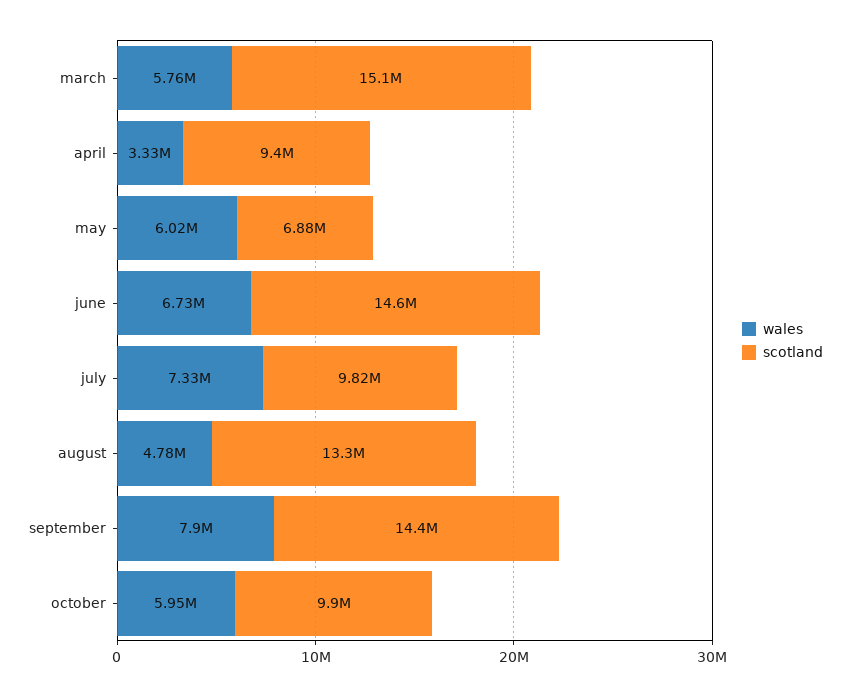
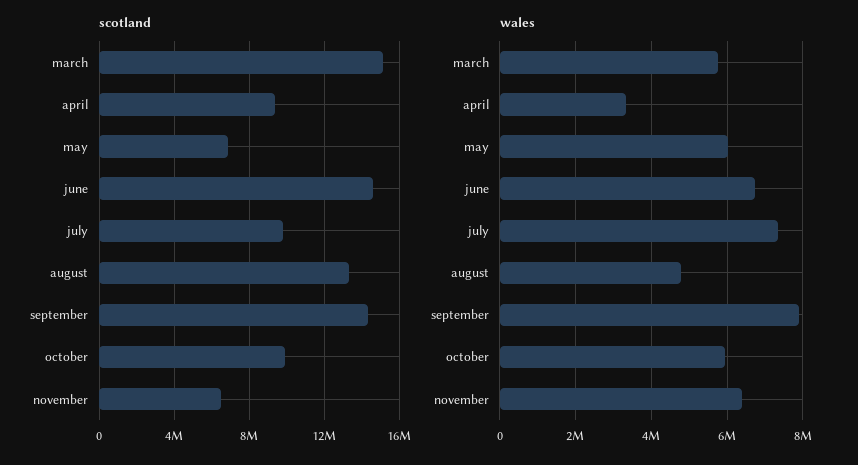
scotland, november: none -> 6500000
wales, november: none -> 6400000

